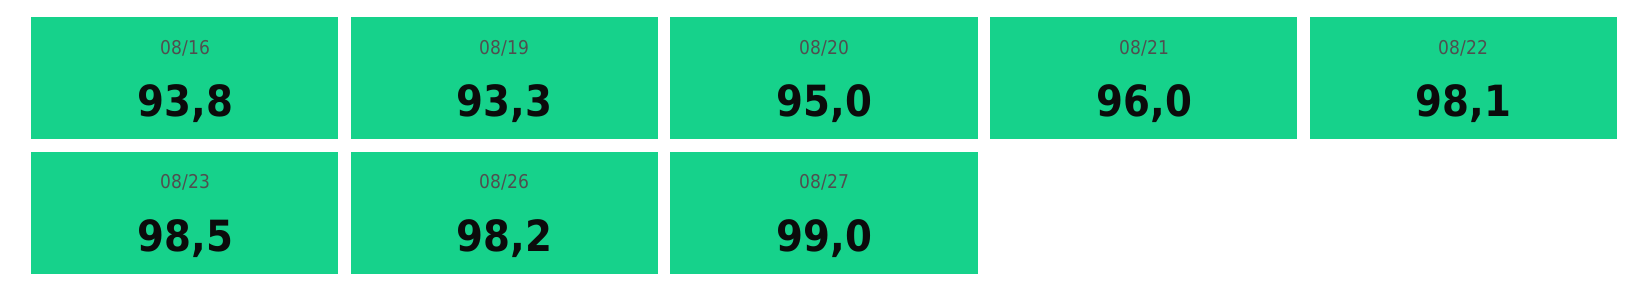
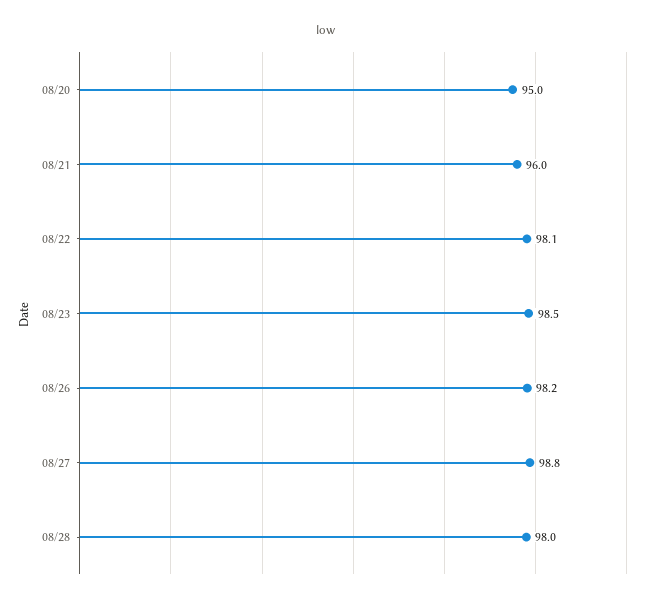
08/16: 93.8 -> none
08/19: 93.3 -> none
08/27: 99 -> 98.8
08/28: none -> 98

